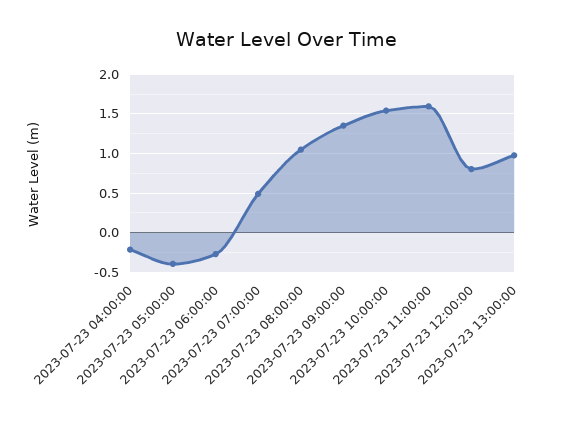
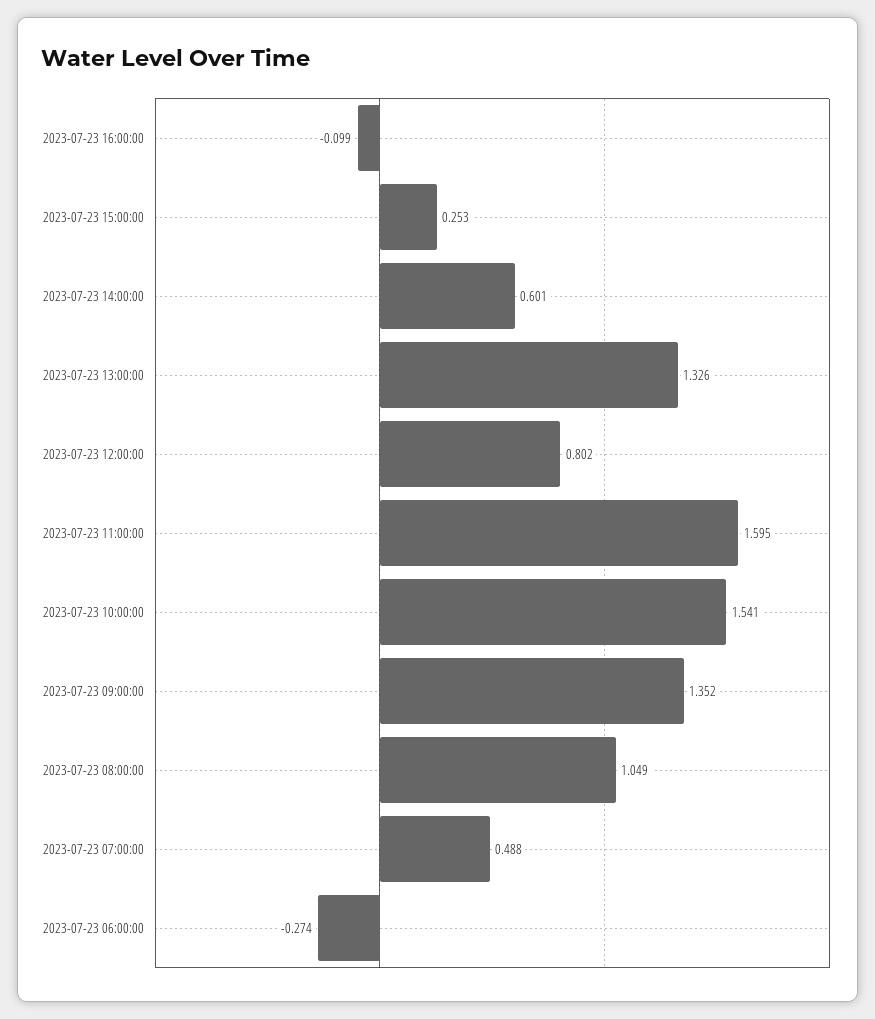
2023-07-23 04:00:00: -0.2 -> none
2023-07-23 05:00:00: -0.4 -> none
2023-07-23 13:00:00: 1 -> 1.326
2023-07-23 16:00:00: none -> -0.099
2023-07-23 15:00:00: none -> 0.253
2023-07-23 14:00:00: none -> 0.601

